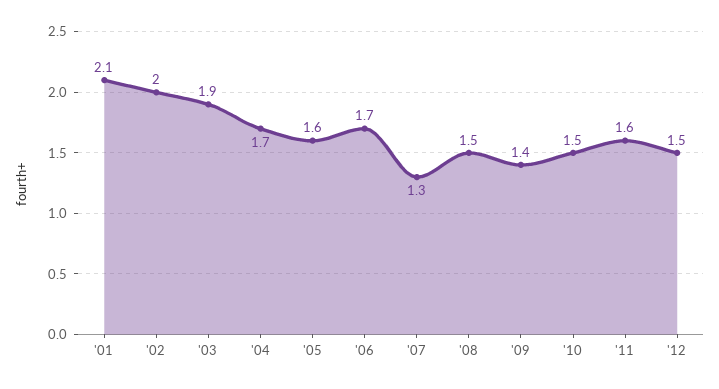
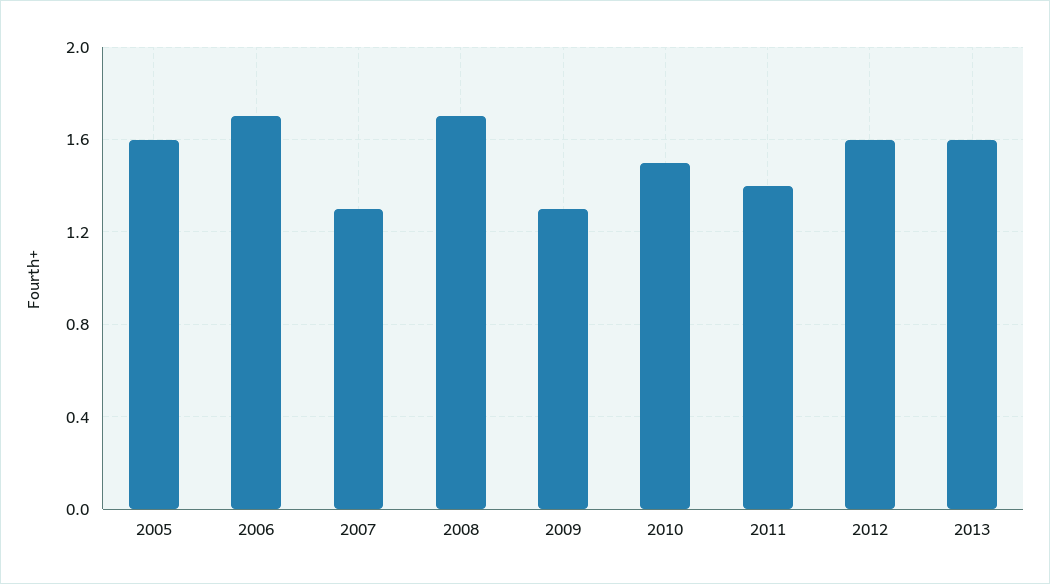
'01: 2.1 -> none
'02: 2 -> none
'03: 1.9 -> none
'04: 1.7 -> none
'08: 1.5 -> 1.7
'09: 1.4 -> 1.3
'11: 1.6 -> 1.4
'12: 1.5 -> 1.6
2013: none -> 1.6

